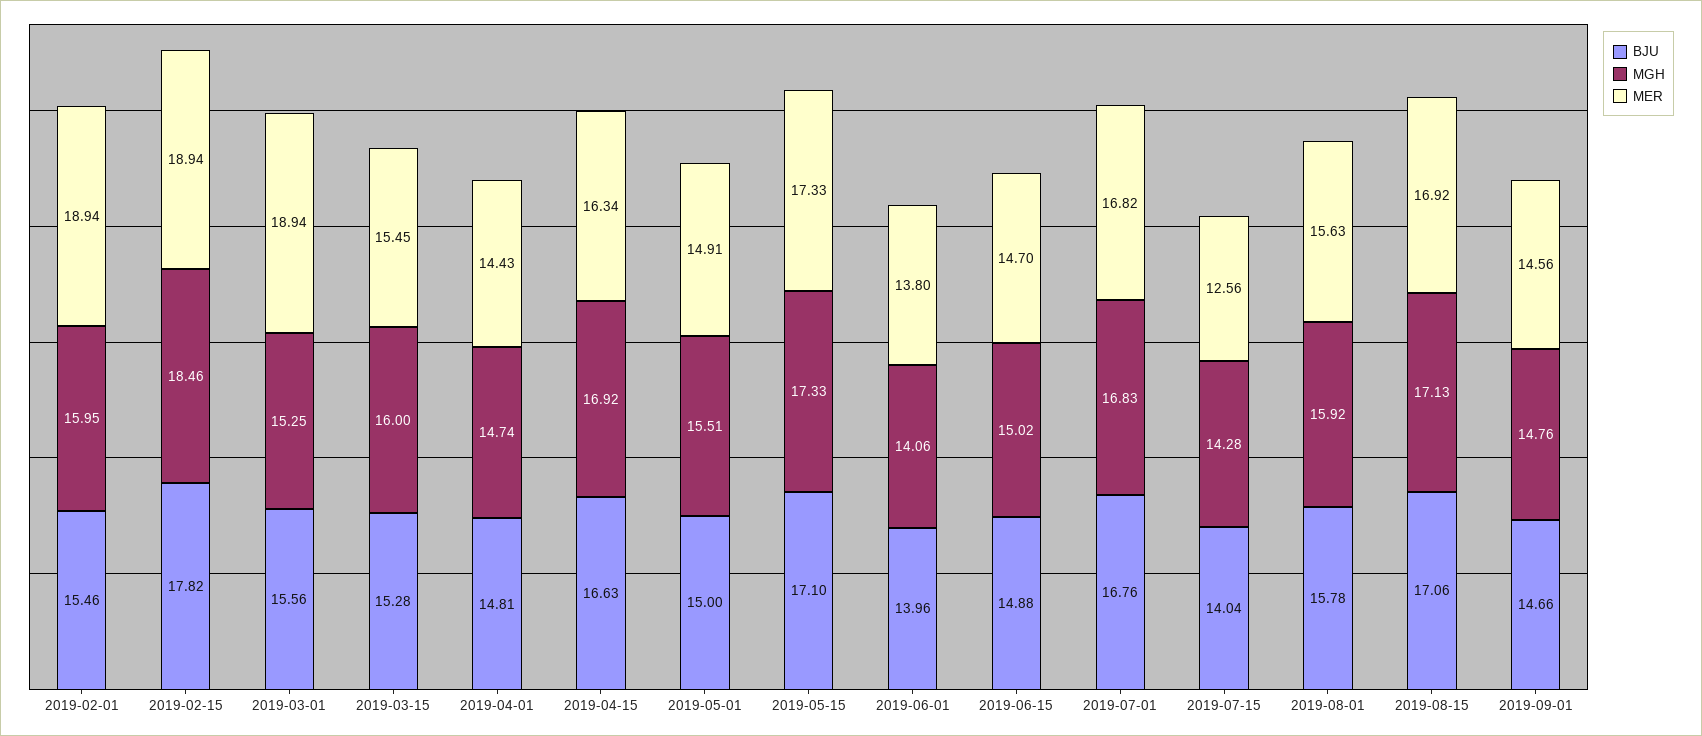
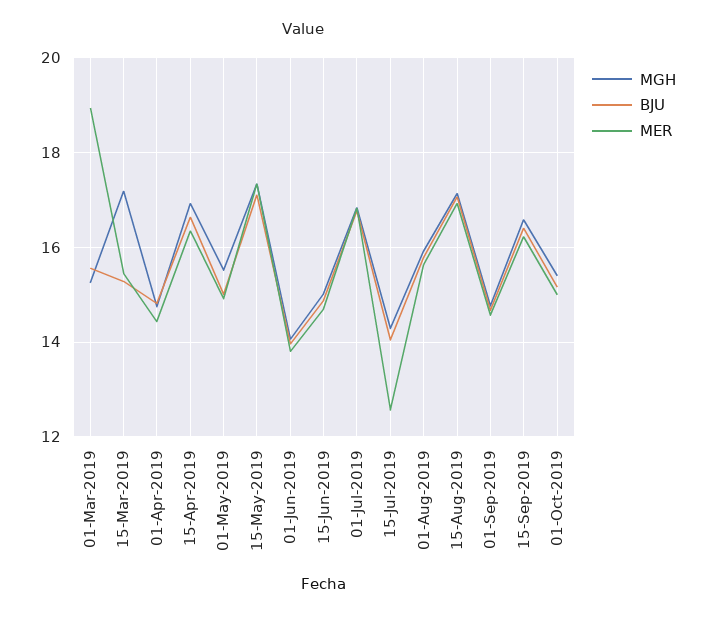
BJU, 2019-02-01: 15.46 -> none
MGH, 2019-02-01: 15.95 -> none
MER, 2019-02-01: 18.94 -> none
BJU, 2019-02-15: 17.82 -> none
MGH, 2019-02-15: 18.46 -> none
MER, 2019-02-15: 18.94 -> none
MGH, 2019-03-15: 16 -> 17.2
MGH, 15-Sep-2019: none -> 16.6
BJU, 15-Sep-2019: none -> 16.4
MER, 15-Sep-2019: none -> 16.2
MGH, 01-Oct-2019: none -> 15.4
BJU, 01-Oct-2019: none -> 15.2
MER, 01-Oct-2019: none -> 15

